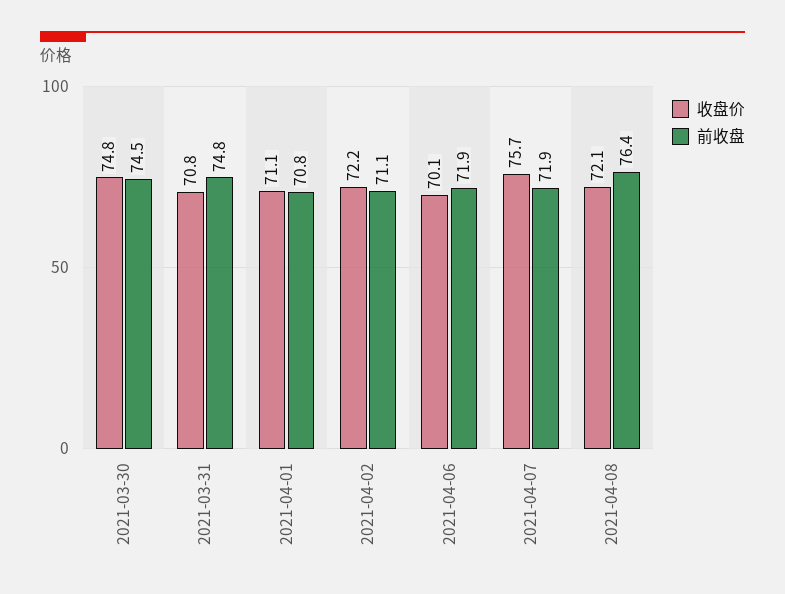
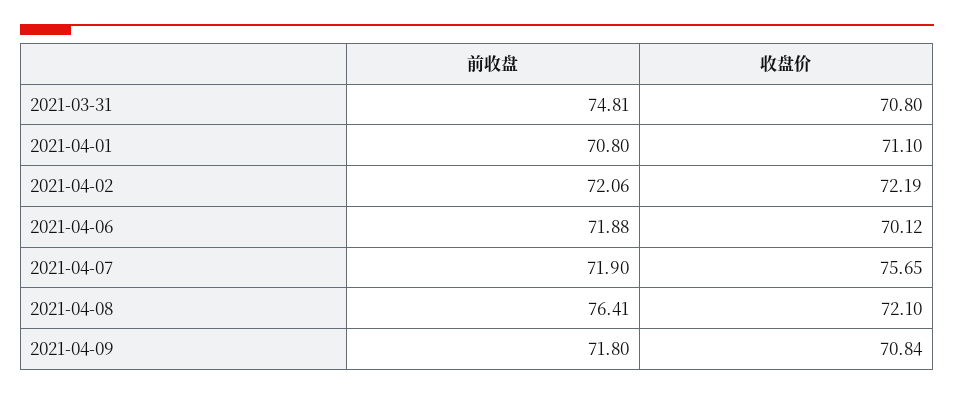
收盘价, 2021-03-30: 74.8 -> none
前收盘, 2021-03-30: 74.5 -> none
前收盘, 2021-04-02: 71.1 -> 72.06
前收盘, 2021-04-09: none -> 71.8
收盘价, 2021-04-09: none -> 70.84

